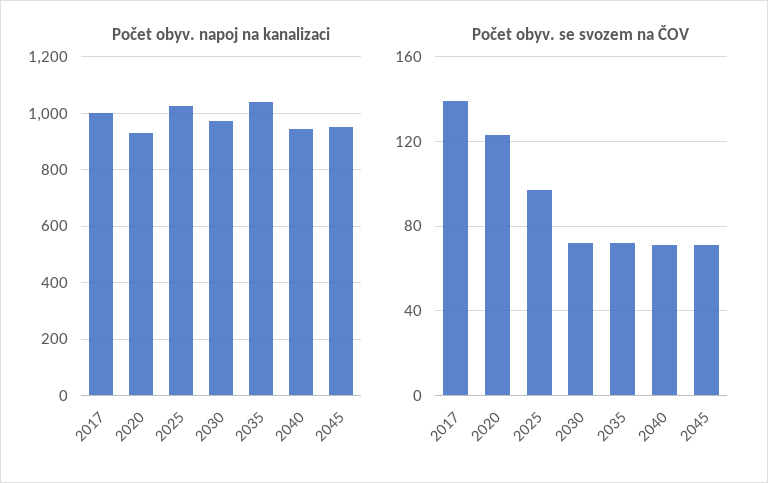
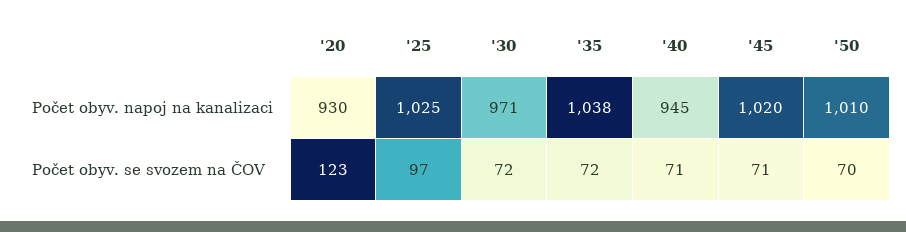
Počet obyv. napoj na kanalizaci, 2017: 1000 -> none
Počet obyv. napoj na kanalizaci, 2045: 950 -> 1020
Počet obyv. se svozem na ČOV, 2017: 140 -> none
Počet obyv. napoj na kanalizaci, '50: none -> 1010
Počet obyv. se svozem na ČOV, '50: none -> 70

